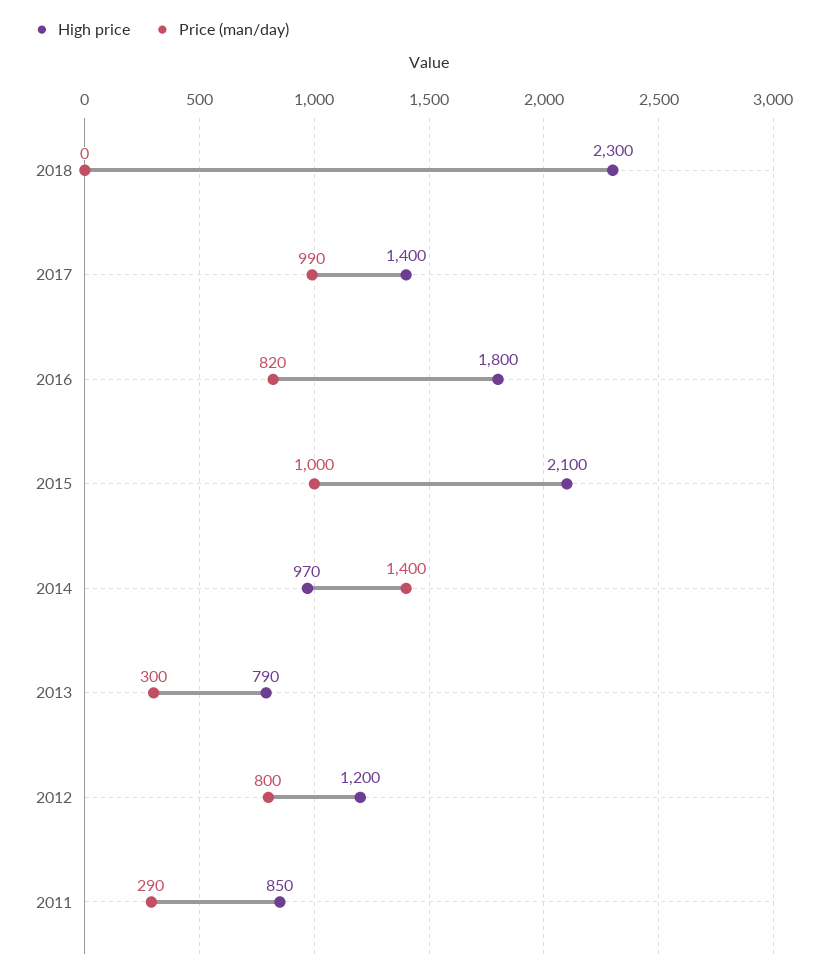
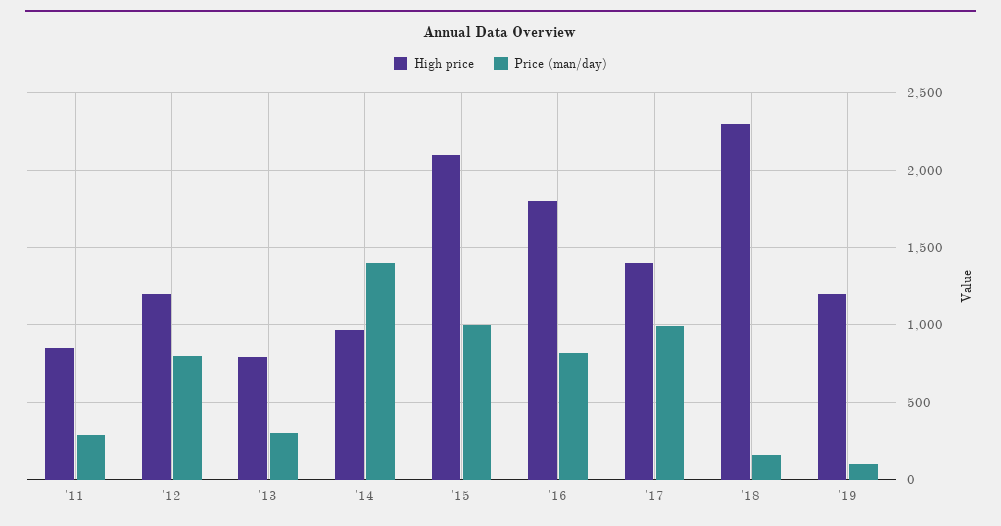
Price (man/day), 2018: 0 -> 150
High price, '19: none -> 1200
Price (man/day), '19: none -> 100

